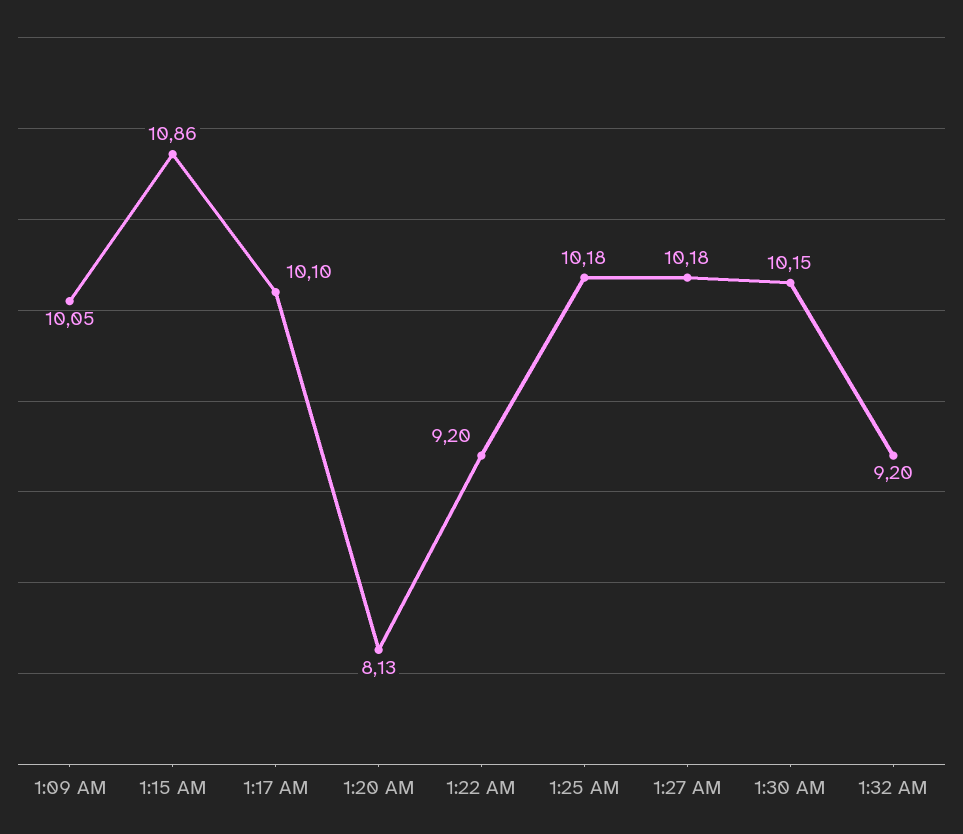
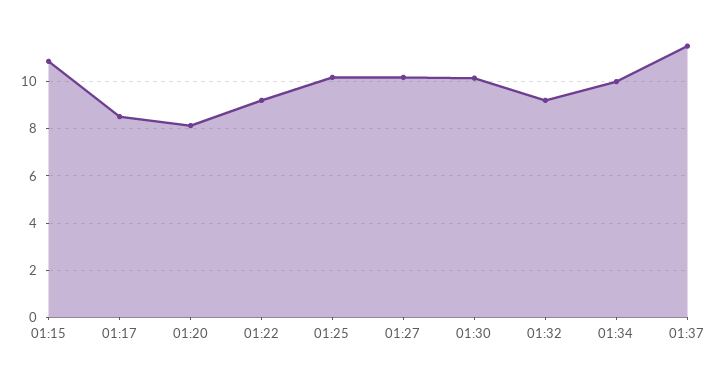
1:09 AM: 10.05 -> none
1:17 AM: 10.1 -> 8.5
01:34: none -> 10
01:37: none -> 11.5

